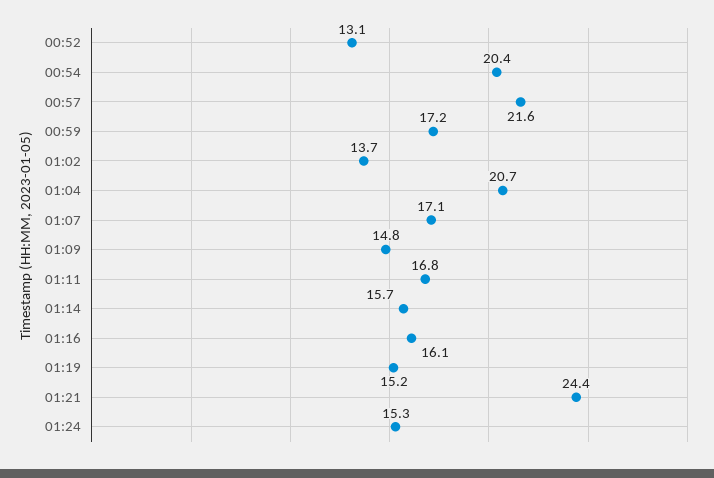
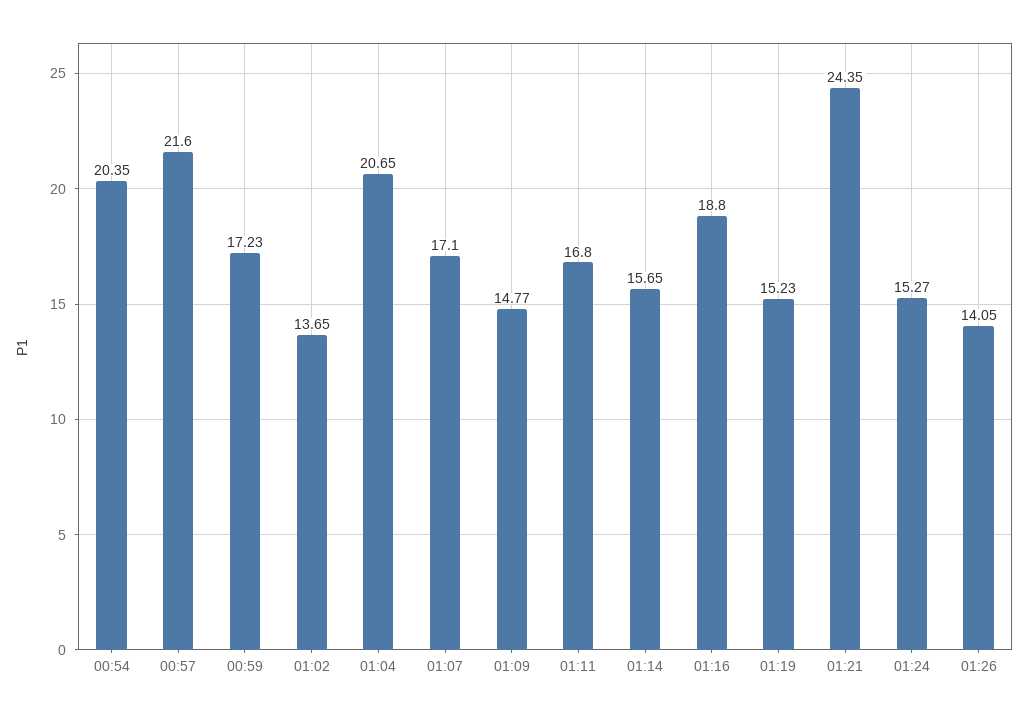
00:52: 13.1 -> none
01:16: 16.1 -> 18.8
01:26: none -> 14.05

